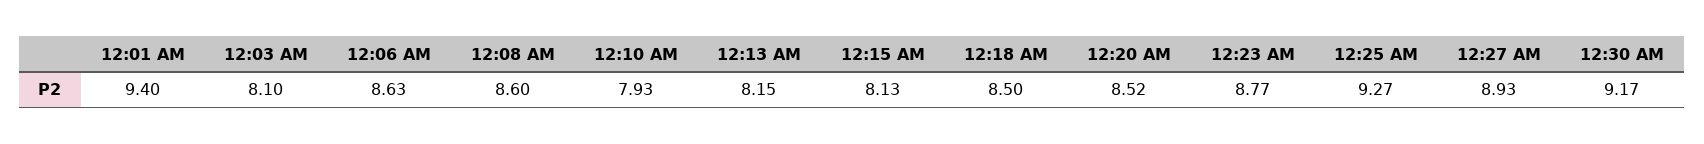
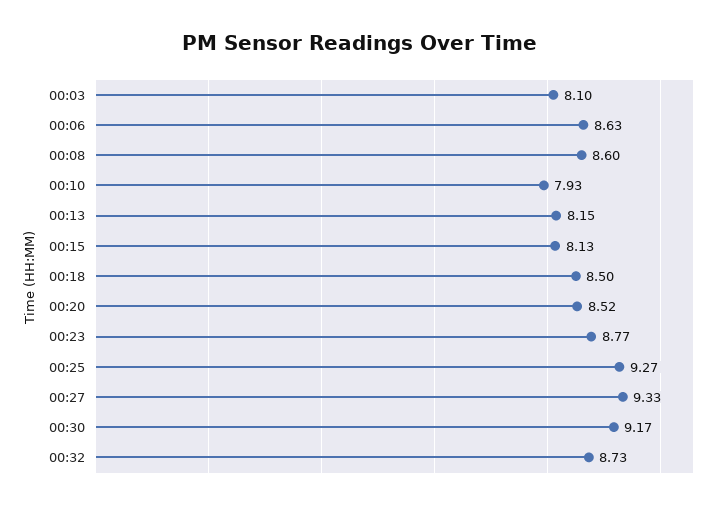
12:01 AM: 9.4 -> none
12:27 AM: 8.93 -> 9.33
00:32: none -> 8.73

